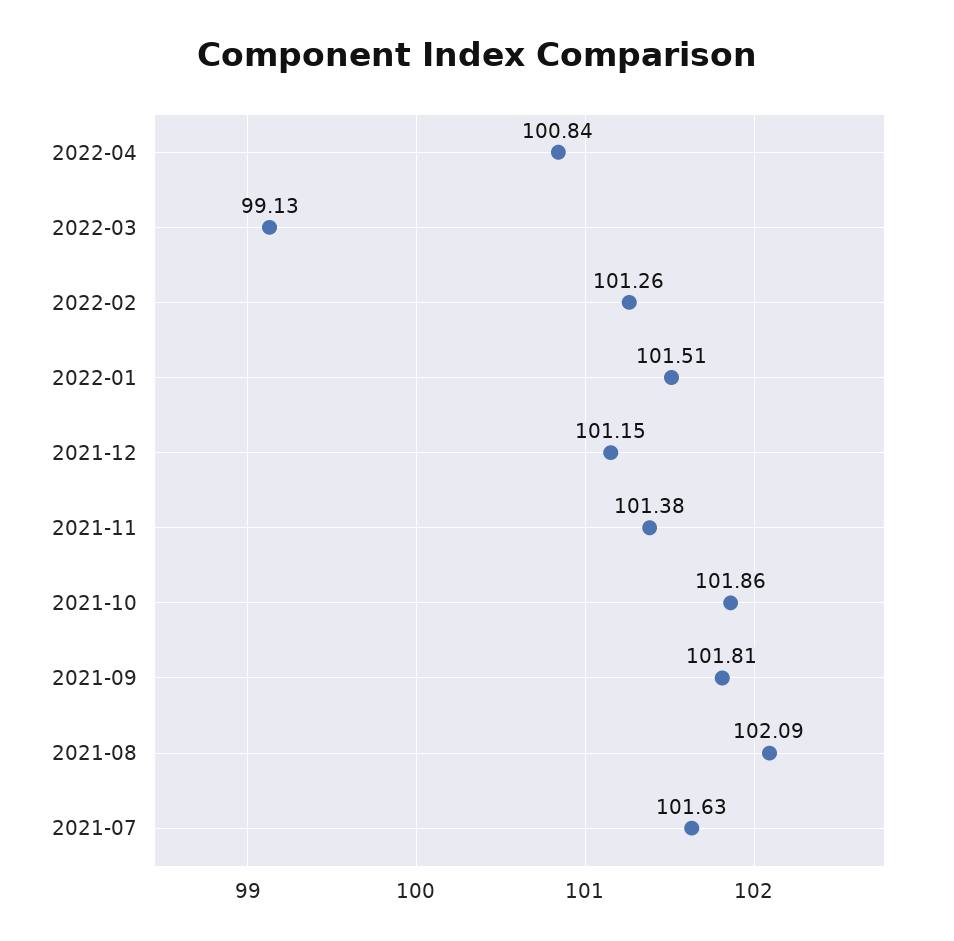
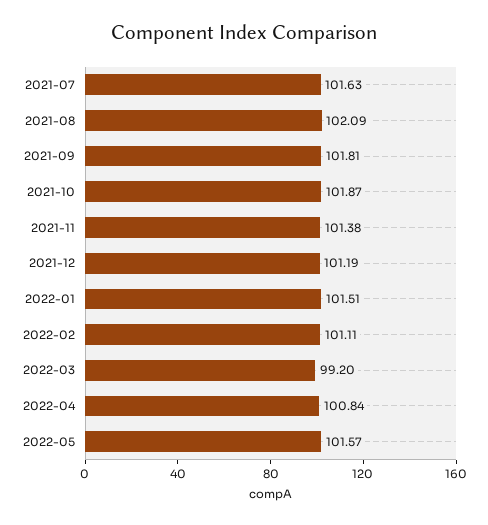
2022-03: 99.13 -> 99.2
2022-02: 101.26 -> 101.11
2021-12: 101.15 -> 101.19
2021-10: 101.86 -> 101.87
2022-05: none -> 101.57

